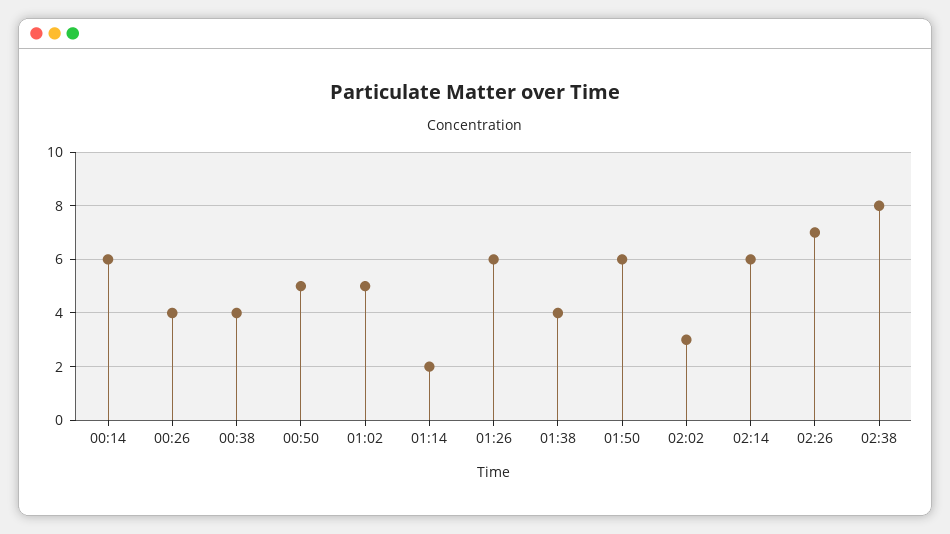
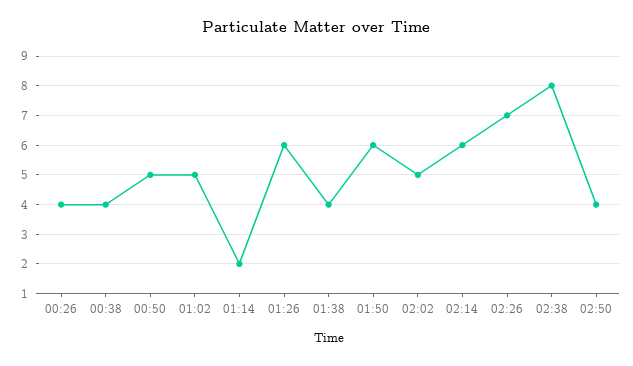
00:14: 6 -> none
02:02: 3 -> 5
02:50: none -> 4

